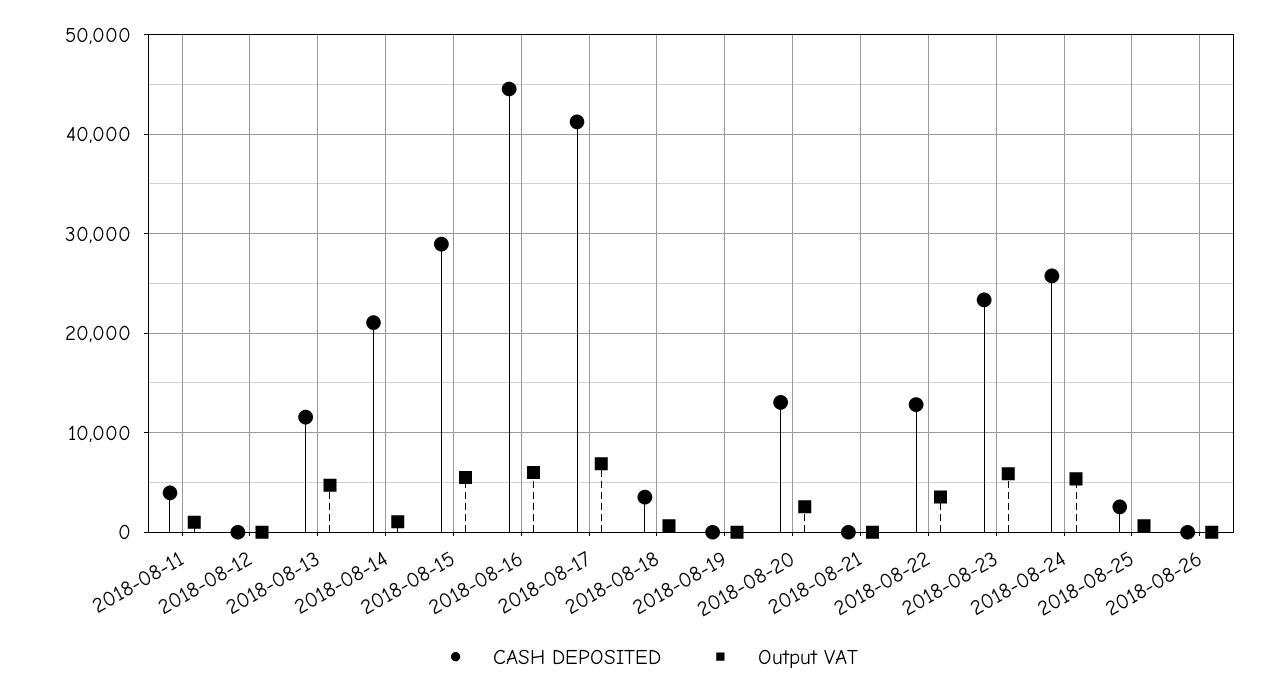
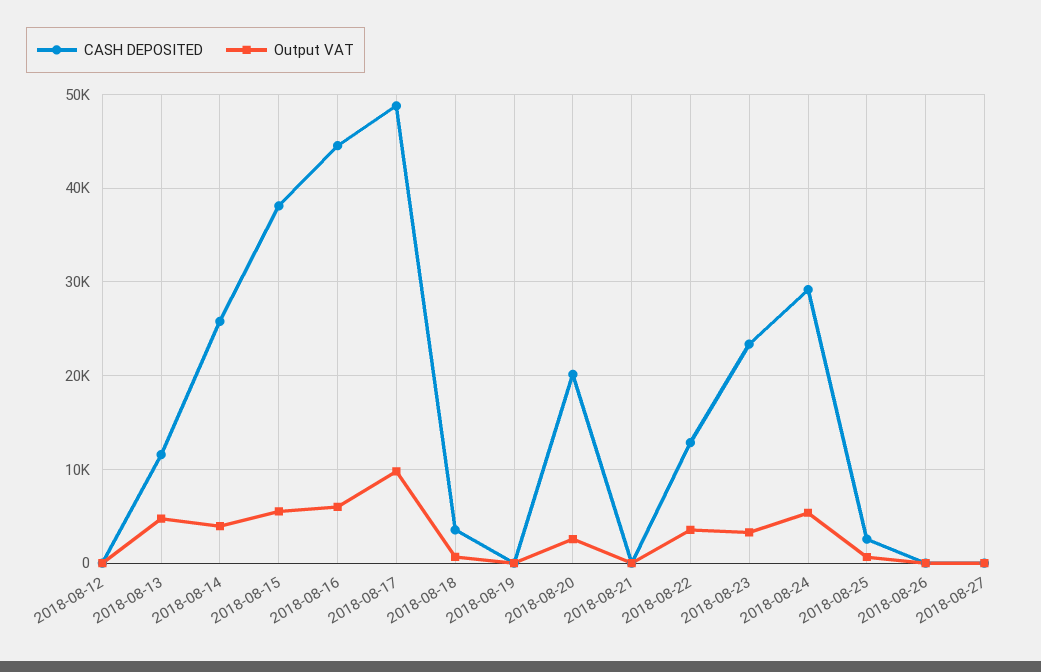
CASH DEPOSITED, 2018-08-11: 4000 -> none
Output VAT, 2018-08-11: 1000 -> none
CASH DEPOSITED, 2018-08-14: 21000 -> 26000
Output VAT, 2018-08-14: 1000 -> 4000
CASH DEPOSITED, 2018-08-15: 29000 -> 38000
CASH DEPOSITED, 2018-08-17: 41000 -> 49000
Output VAT, 2018-08-17: 7000 -> 10000
CASH DEPOSITED, 2018-08-20: 13000 -> 20000
Output VAT, 2018-08-23: 6000 -> 3000
CASH DEPOSITED, 2018-08-24: 26000 -> 29000
CASH DEPOSITED, 2018-08-27: none -> 0
Output VAT, 2018-08-27: none -> 0

